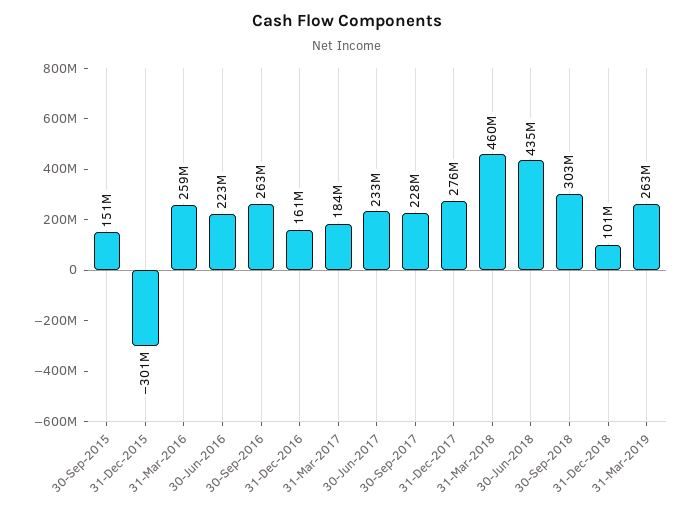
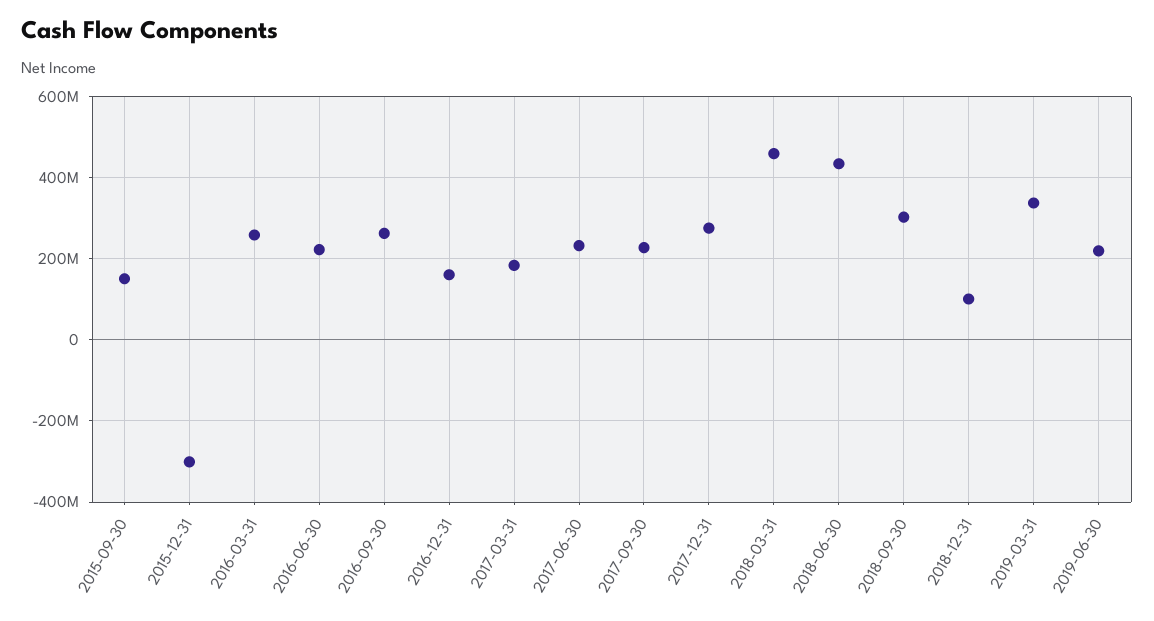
31-Mar-2019: 263000000 -> 340000000
2019-06-30: none -> 220000000

